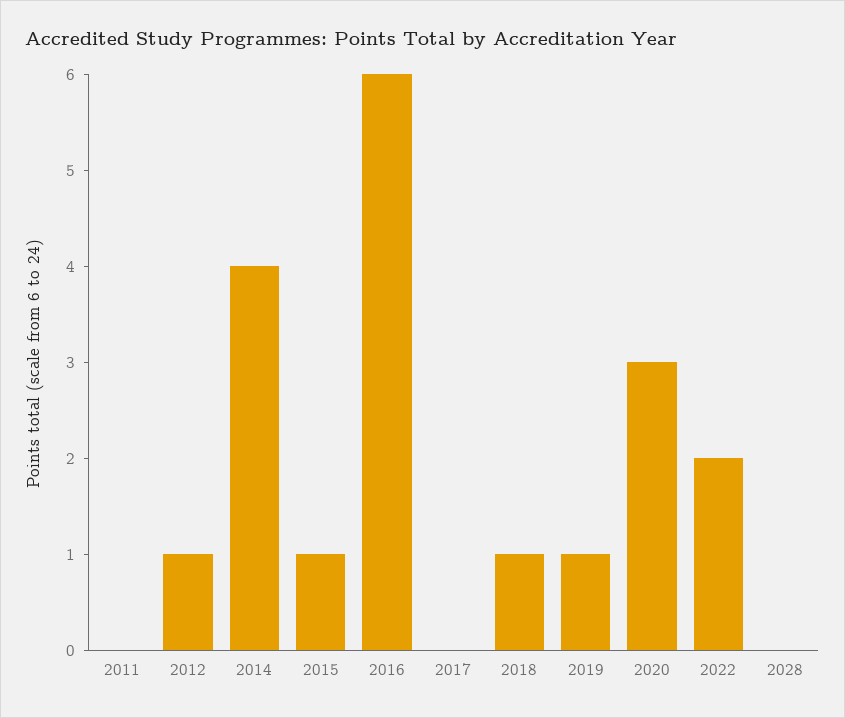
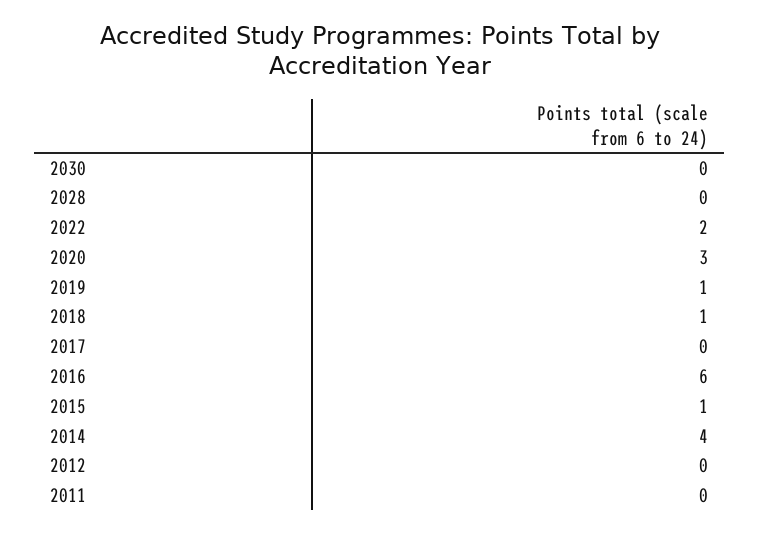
2012: 1 -> 0
2030: none -> 0

